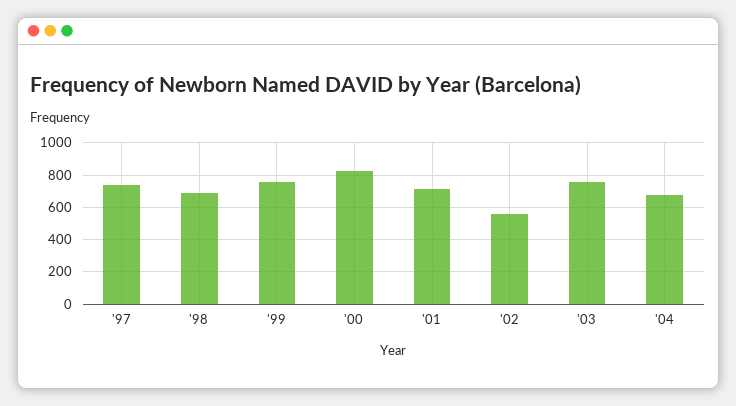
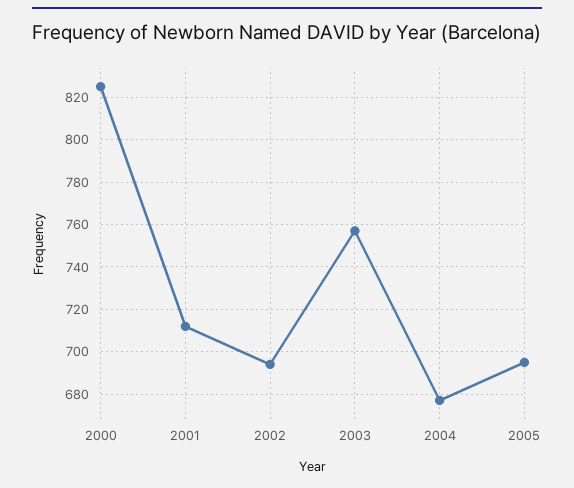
'97: 750 -> none
'98: 700 -> none
'99: 750 -> none
'02: 550 -> 695
2005: none -> 695

